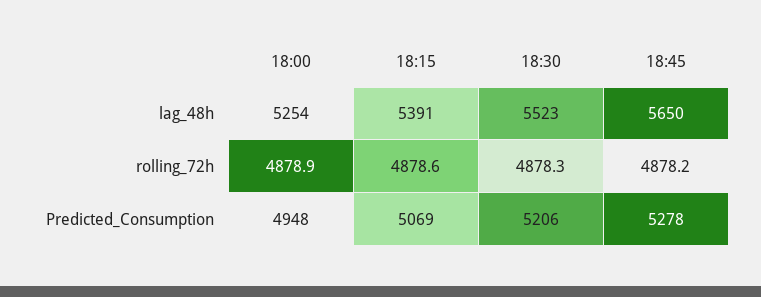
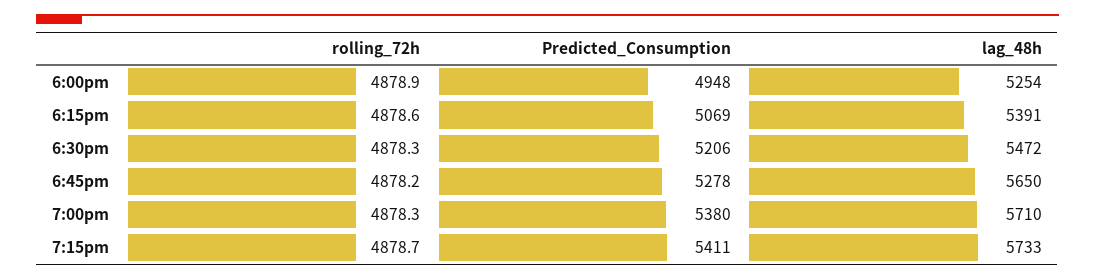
18:30, lag_48h: 5523 -> 5472
7:00pm, rolling_72h: none -> 4878.3
7:00pm, Predicted_Consumption: none -> 5380
7:00pm, lag_48h: none -> 5710
7:15pm, rolling_72h: none -> 4878.7
7:15pm, Predicted_Consumption: none -> 5411
7:15pm, lag_48h: none -> 5733

